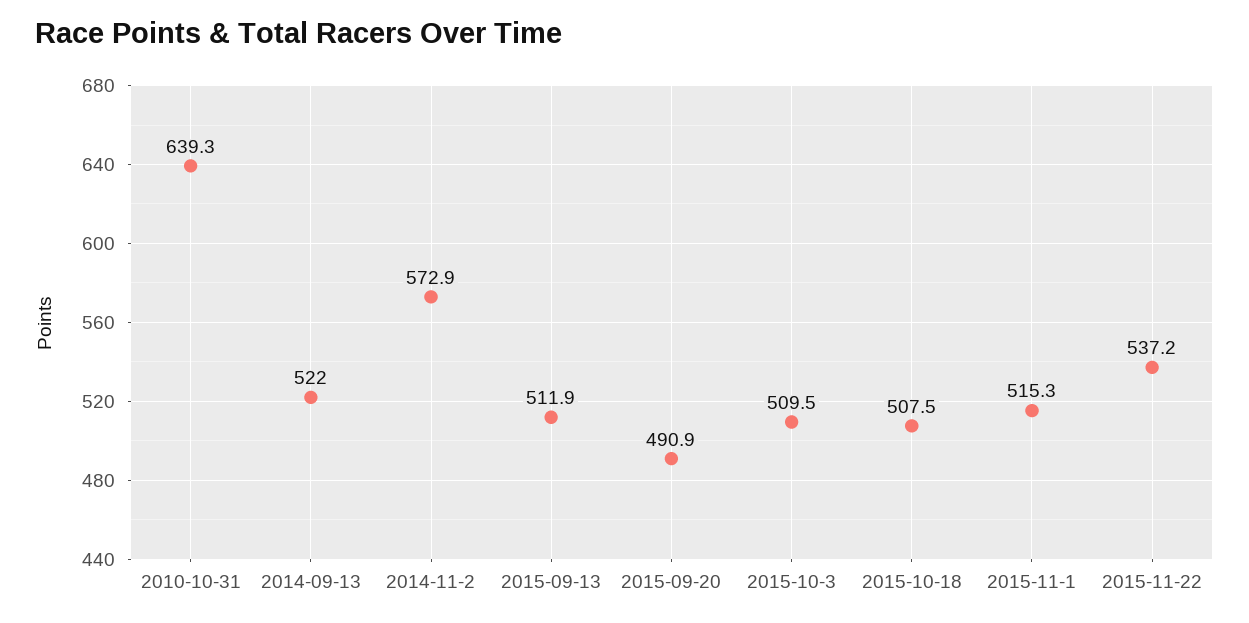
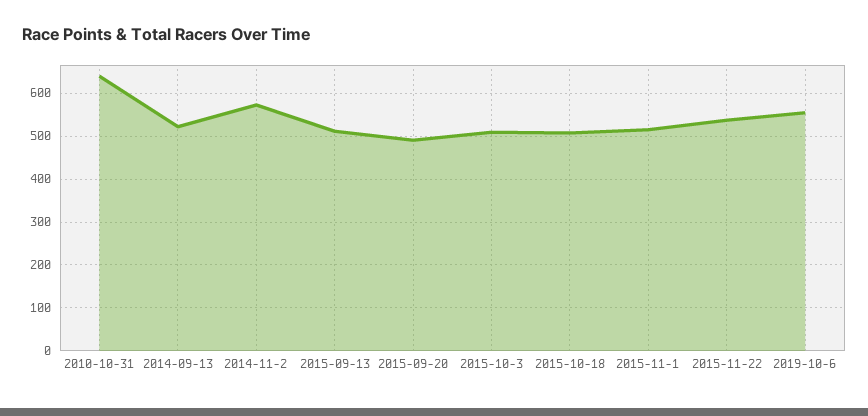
2019-10-6: none -> 560

